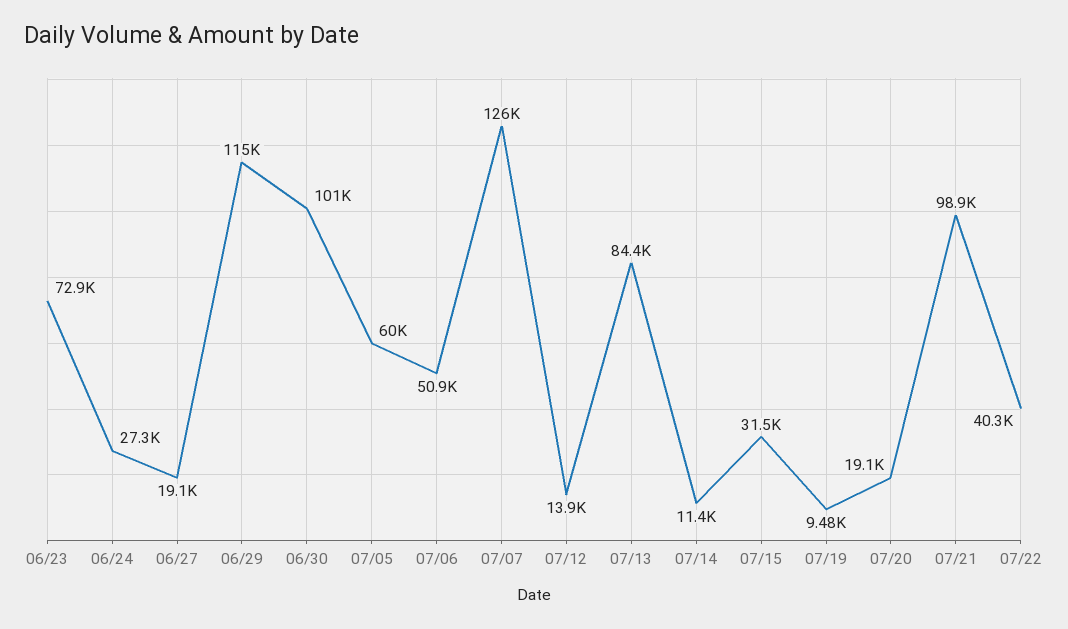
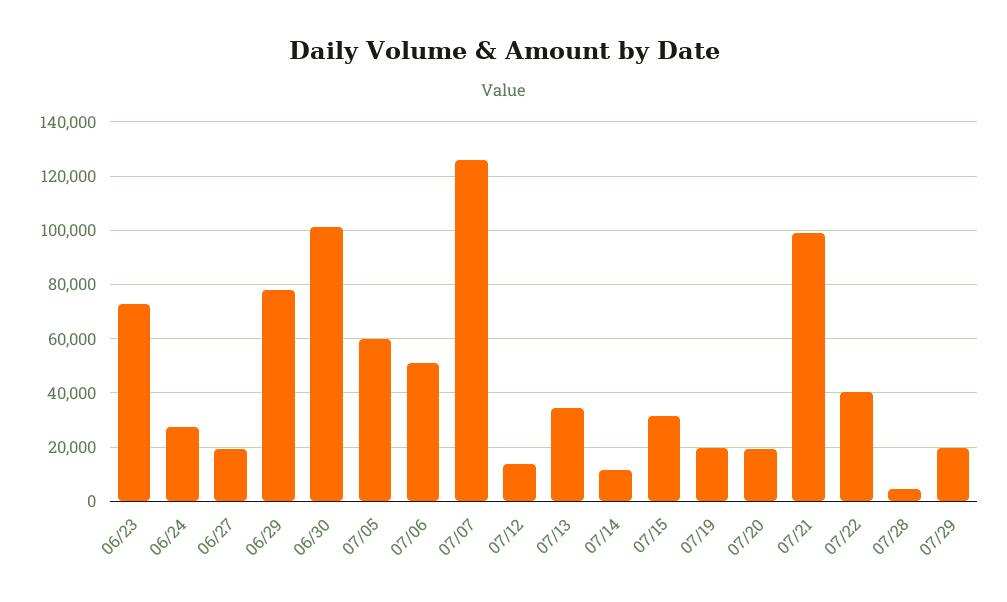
06/29: 115000 -> 77500
07/13: 84400 -> 35000
07/19: 9480 -> 20000
07/28: none -> 5000
07/29: none -> 20000

